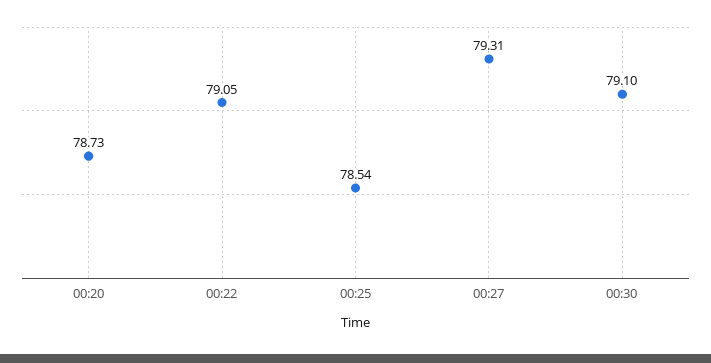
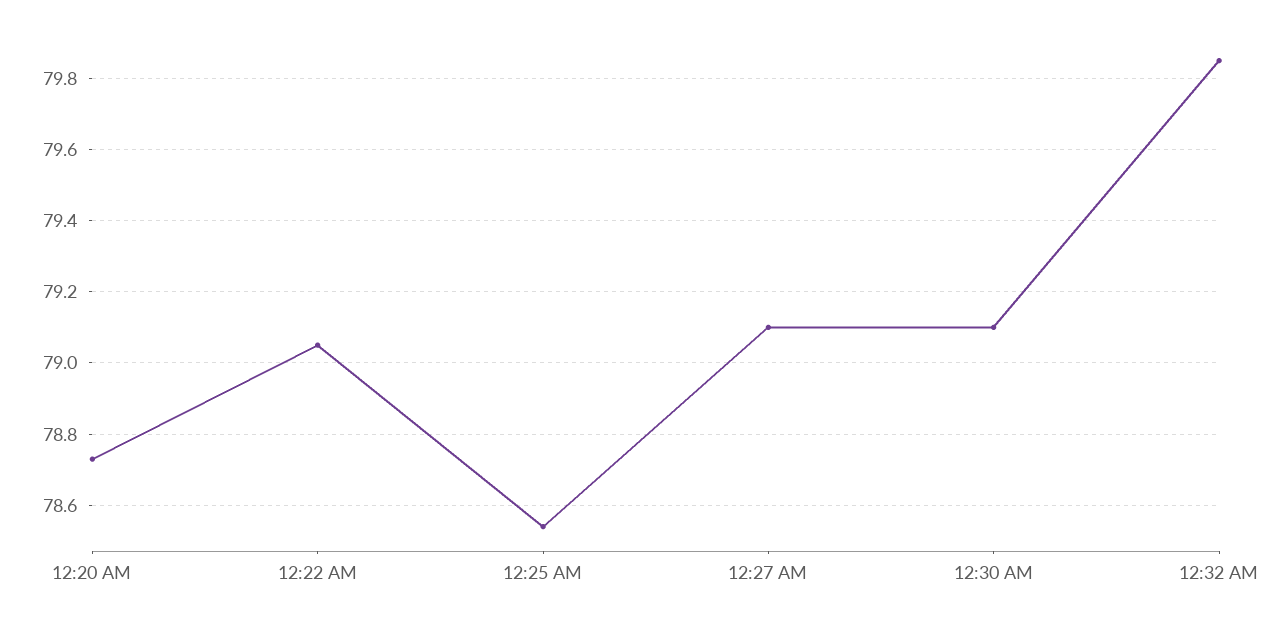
00:27: 79.31 -> 79.1
12:32 AM: none -> 79.85

